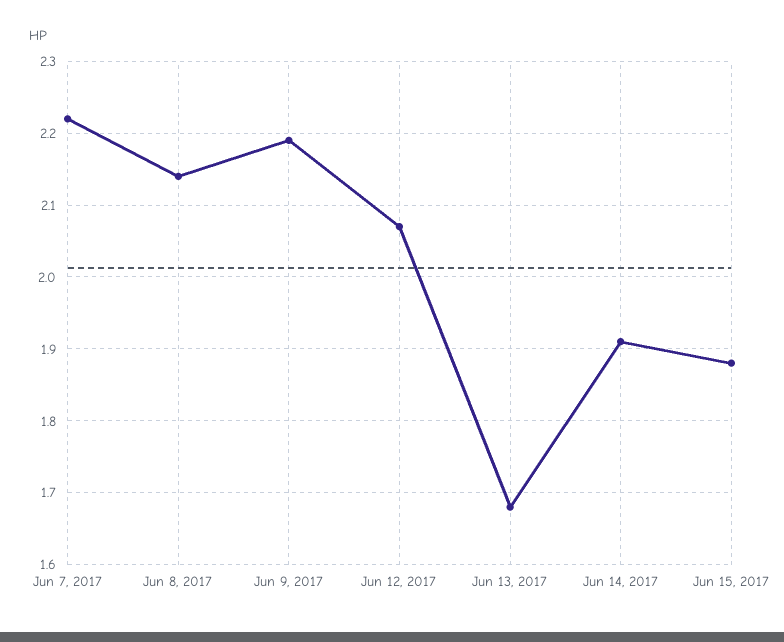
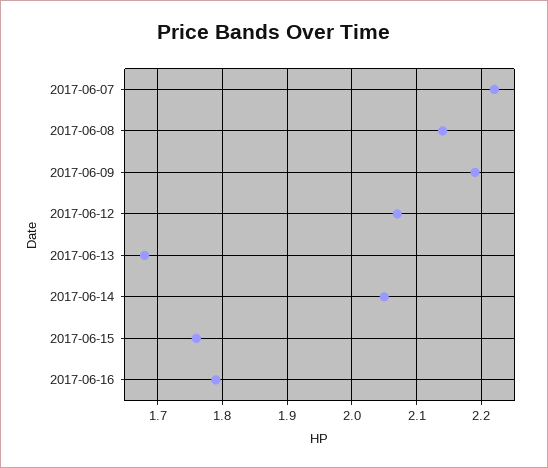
Jun 14, 2017: 1.91 -> 2.05
Jun 15, 2017: 1.88 -> 1.76
2017-06-16: none -> 1.79

